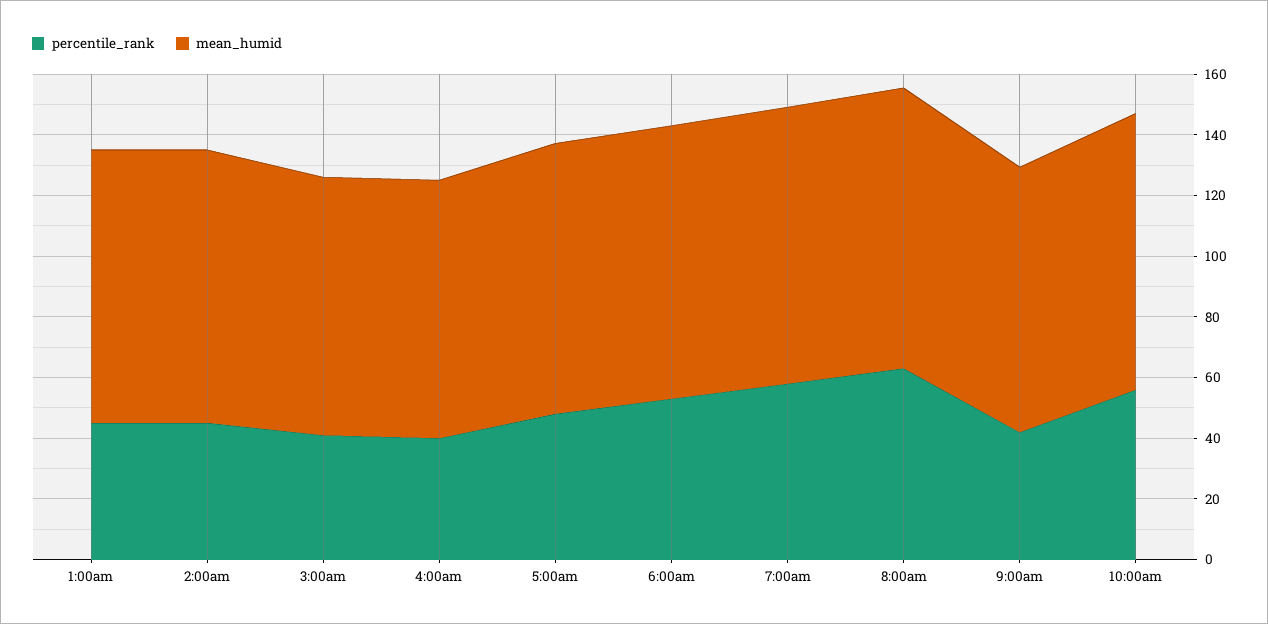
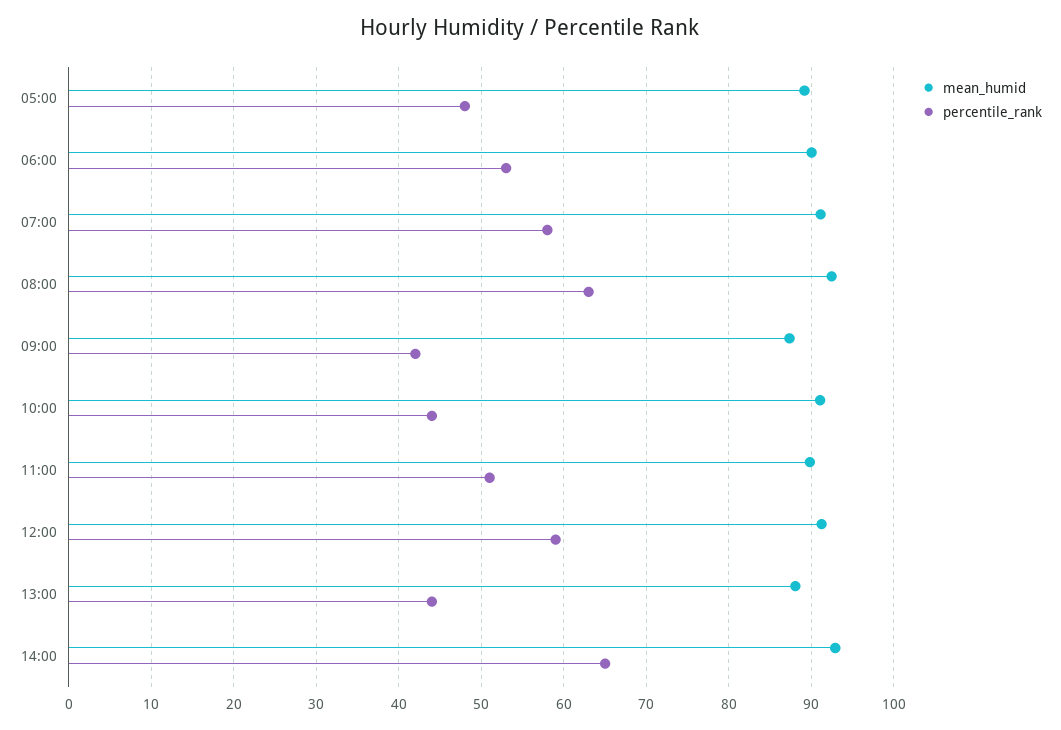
percentile_rank, 1:00am: 45 -> none
mean_humid, 1:00am: 90 -> none
percentile_rank, 2:00am: 45 -> none
mean_humid, 2:00am: 90 -> none
percentile_rank, 3:00am: 40 -> none
mean_humid, 3:00am: 85 -> none
percentile_rank, 4:00am: 40 -> none
mean_humid, 4:00am: 85 -> none
percentile_rank, 10:00am: 55 -> 44
mean_humid, 11:00: none -> 90
percentile_rank, 11:00: none -> 51
mean_humid, 12:00: none -> 91
percentile_rank, 12:00: none -> 59
mean_humid, 13:00: none -> 88
percentile_rank, 13:00: none -> 44
mean_humid, 14:00: none -> 93
percentile_rank, 14:00: none -> 65

